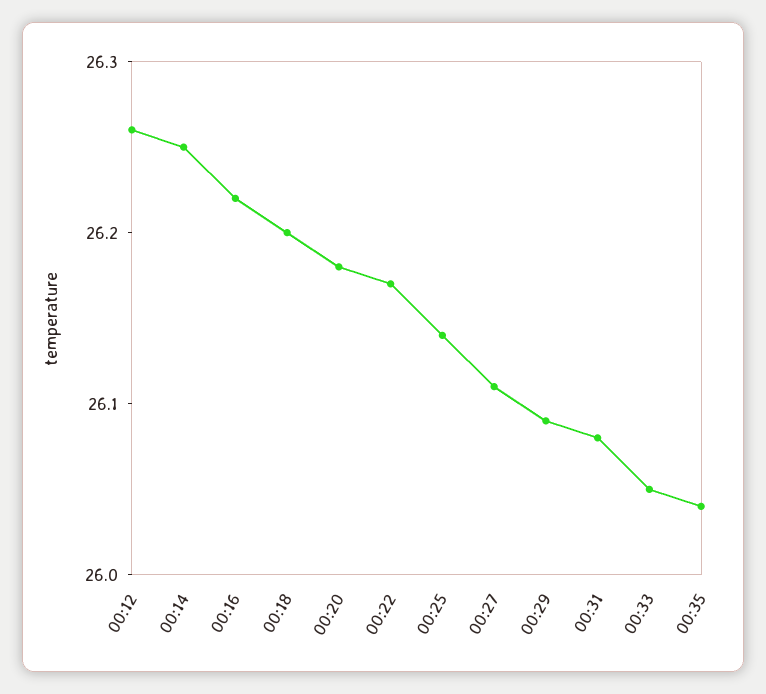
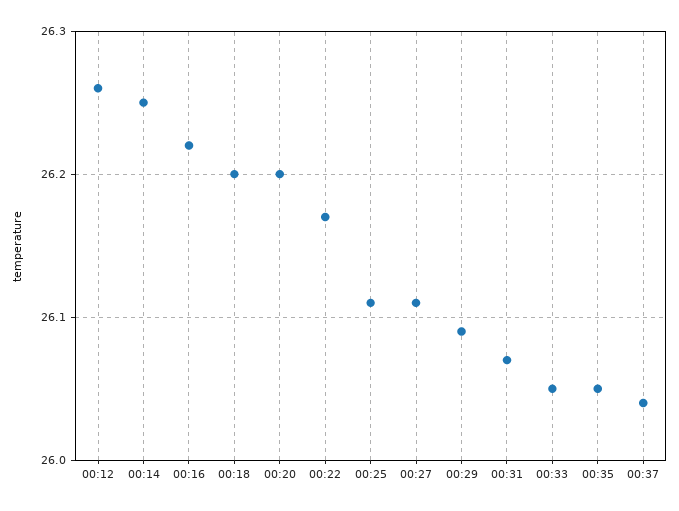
00:20: 26.18 -> 26.2
00:25: 26.14 -> 26.11
00:31: 26.08 -> 26.07
00:35: 26.04 -> 26.05
00:37: none -> 26.04

